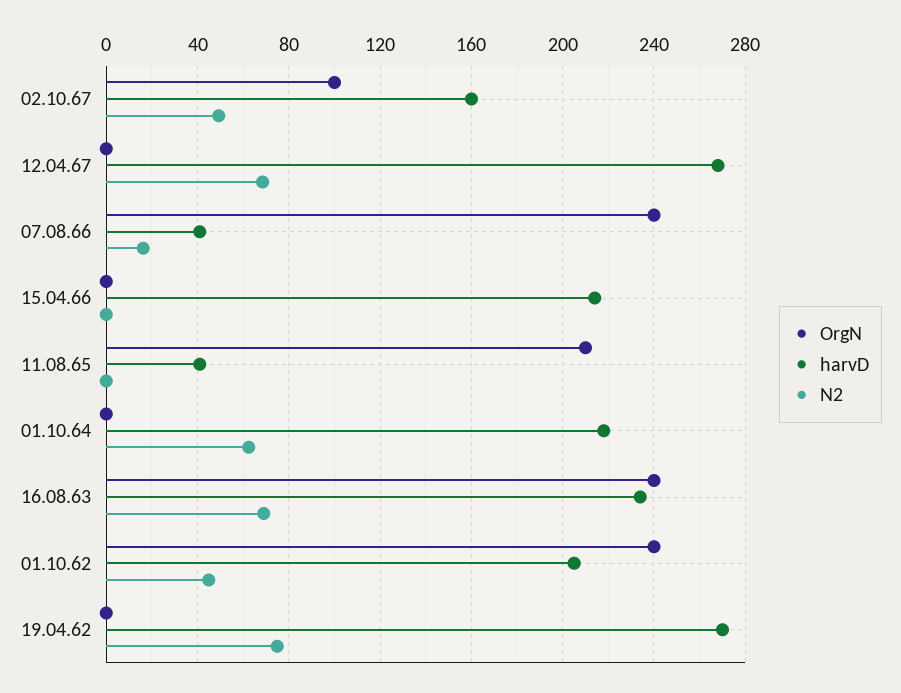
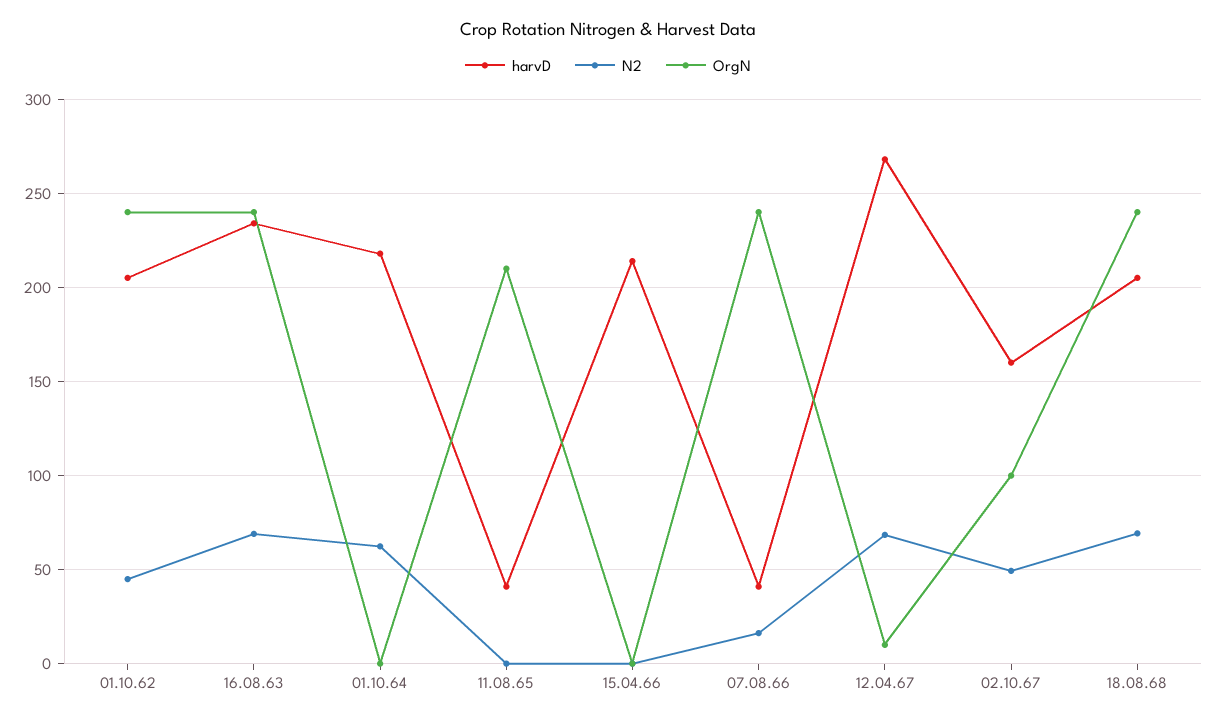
OrgN, 12.04.67: 0 -> 10
OrgN, 19.04.62: 0 -> none
harvD, 19.04.62: 270 -> none
N2, 19.04.62: 75 -> none
harvD, 18.08.68: none -> 205
N2, 18.08.68: none -> 70
OrgN, 18.08.68: none -> 240

